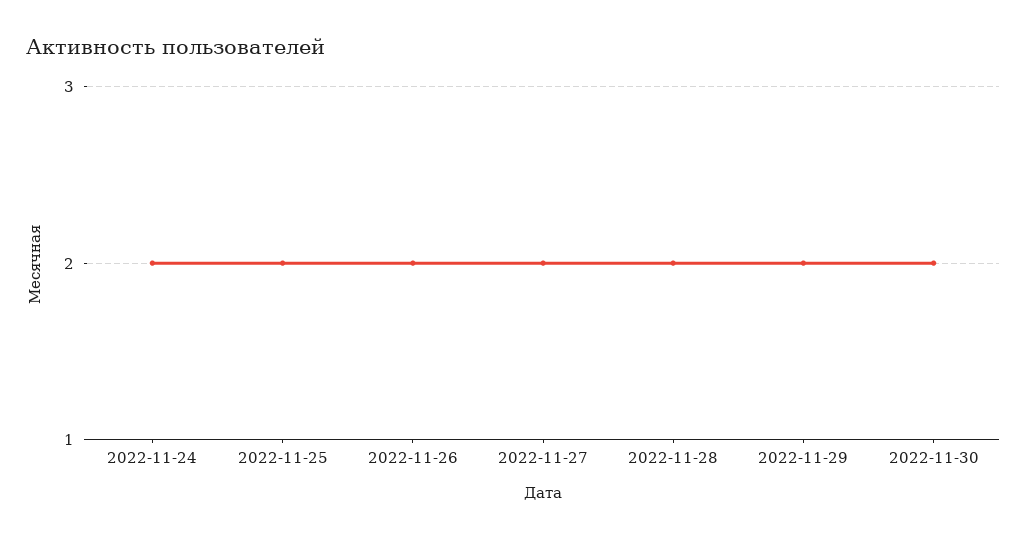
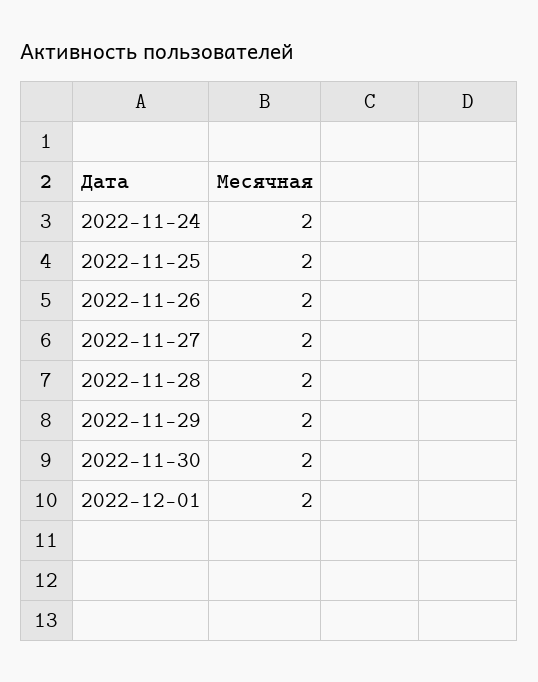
2022-12-01: none -> 2

